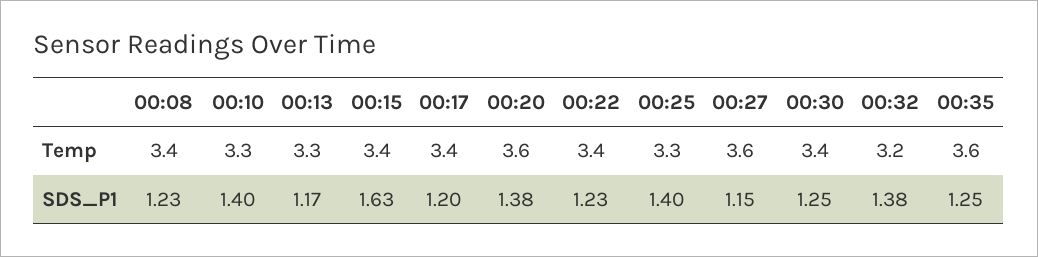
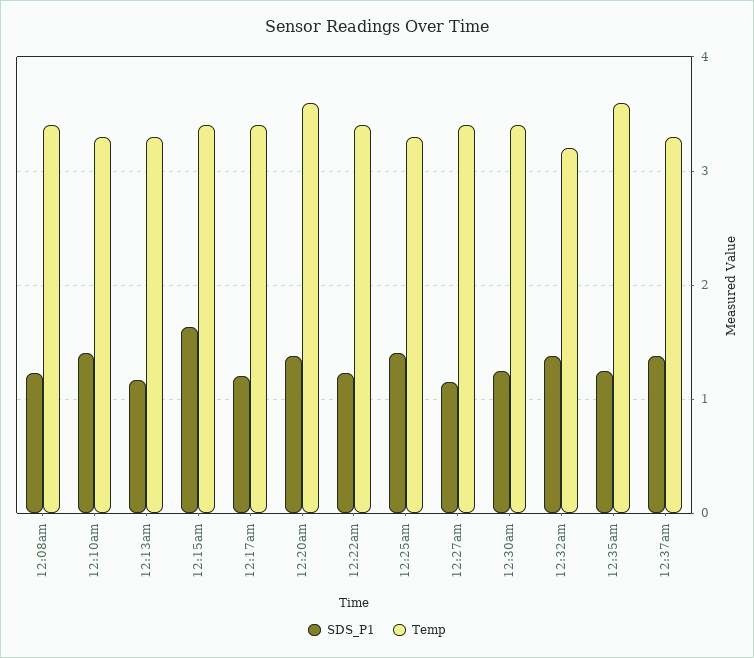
Temp, 00:27: 3.6 -> 3.4
SDS_P1, 12:37am: none -> 1.4
Temp, 12:37am: none -> 3.3

